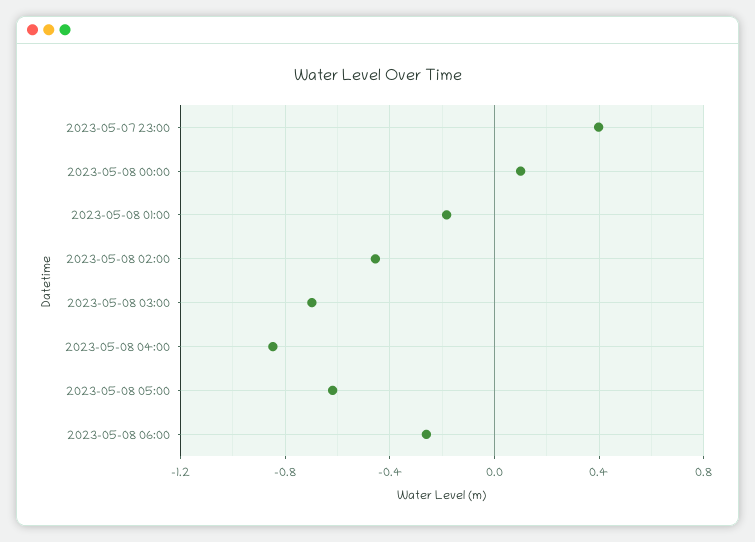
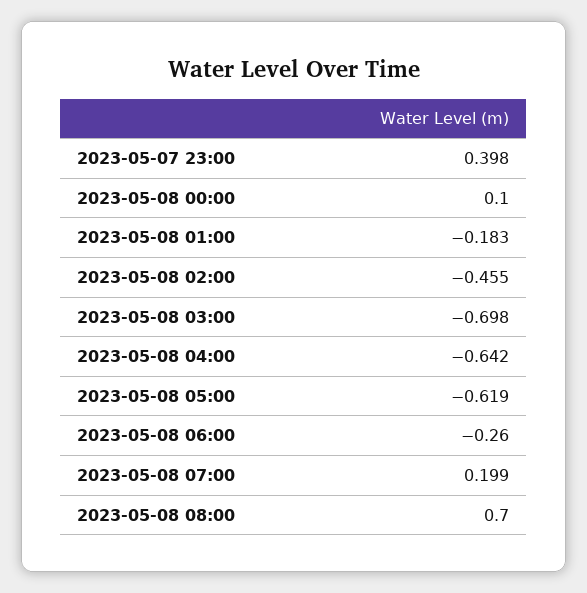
2023-05-08 04:00: -0.85 -> -0.642
2023-05-08 07:00: none -> 0.199
2023-05-08 08:00: none -> 0.7

